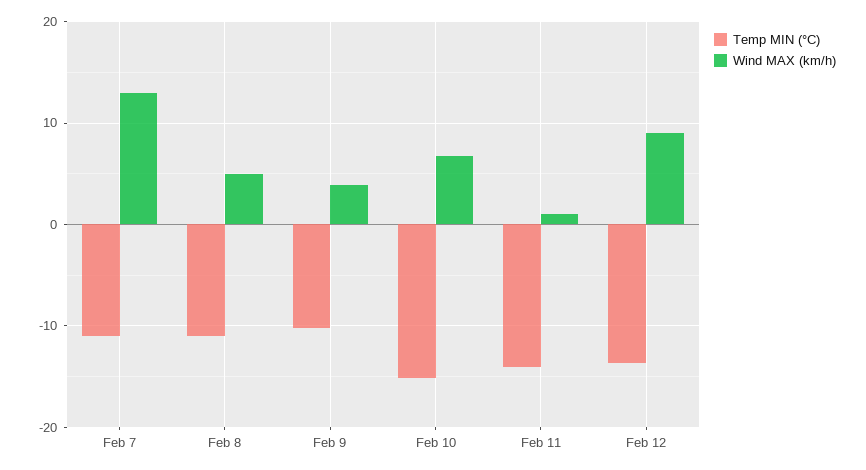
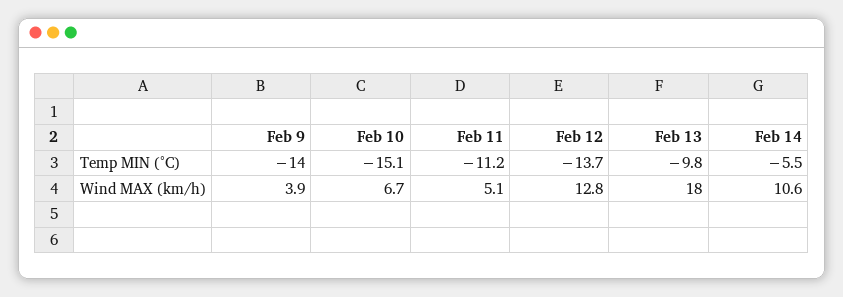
Temp MIN (°C), Feb 7: -11 -> none
Wind MAX (km/h), Feb 7: 13 -> none
Temp MIN (°C), Feb 8: -11 -> none
Wind MAX (km/h), Feb 8: 5 -> none
Temp MIN (°C), Feb 9: -10 -> -14
Temp MIN (°C), Feb 11: -14 -> -11.2
Wind MAX (km/h), Feb 11: 1 -> 5.1
Wind MAX (km/h), Feb 12: 9 -> 12.8
Temp MIN (°C), Feb 13: none -> -9.8
Temp MIN (°C), Feb 14: none -> -5.5
Wind MAX (km/h), Feb 13: none -> 18
Wind MAX (km/h), Feb 14: none -> 10.6

